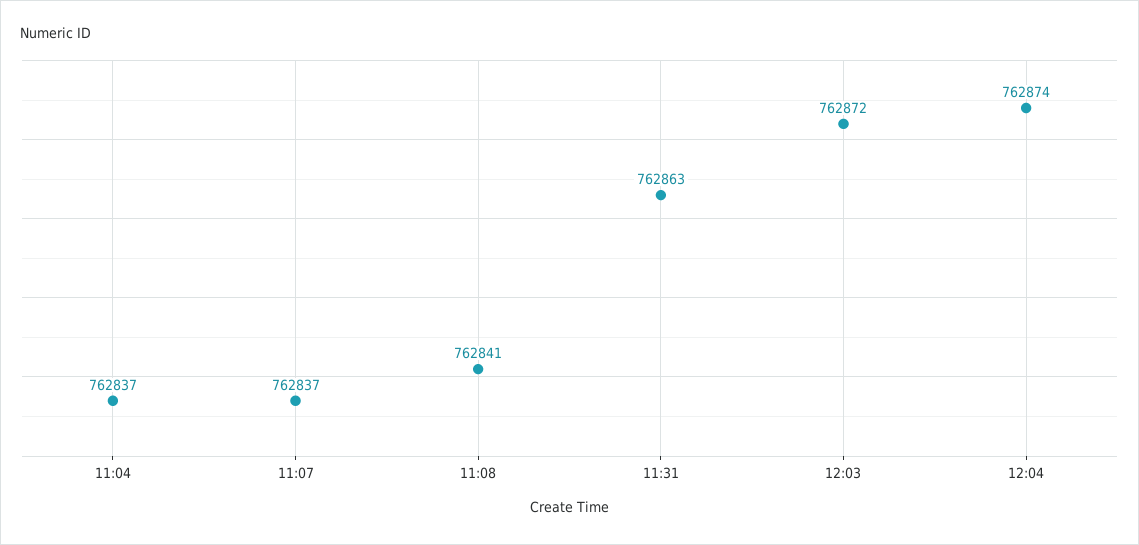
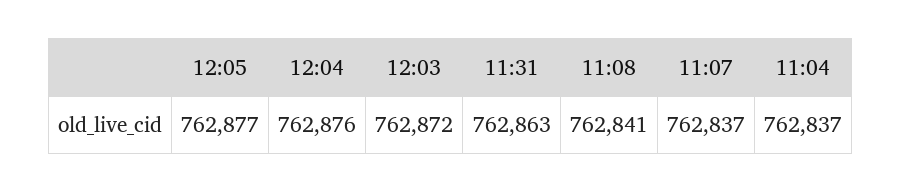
12:04: 762874 -> 762876
12:05: none -> 762877

